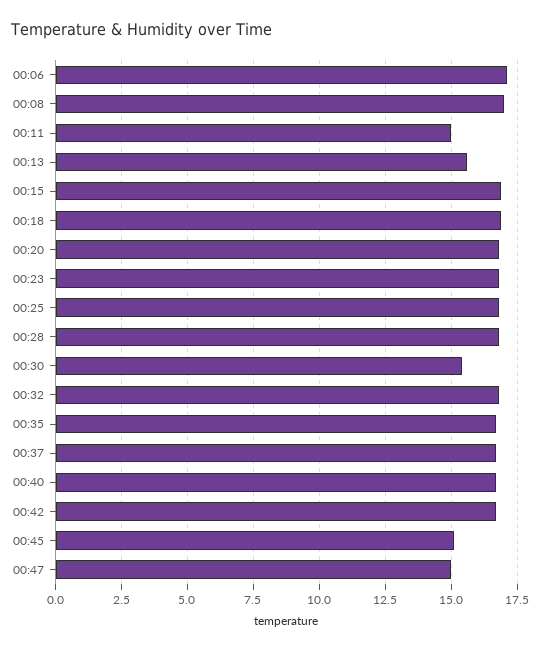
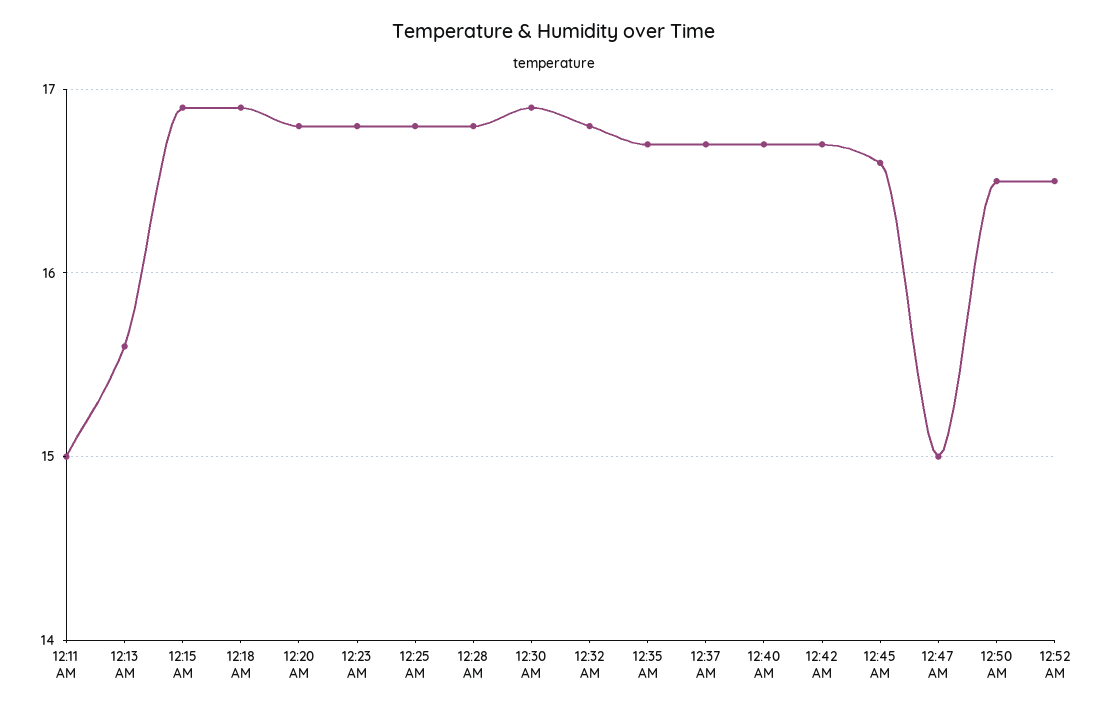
00:06: 17 -> none
00:08: 17 -> none
00:30: 15.5 -> 16.9
00:45: 15 -> 16.6
12:50 AM: none -> 16.5
12:52 AM: none -> 16.5

